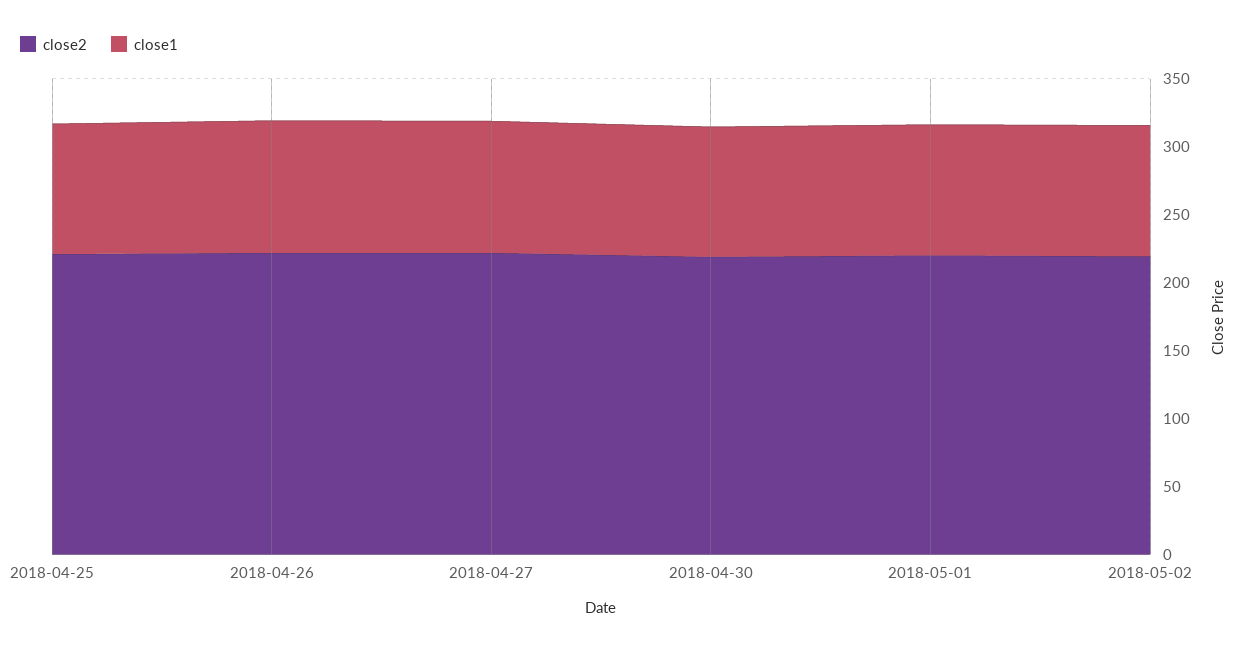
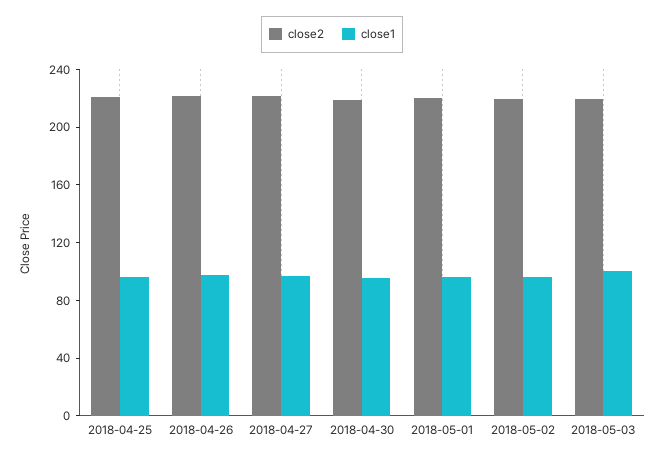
close2, 2018-05-03: none -> 220
close1, 2018-05-03: none -> 100

